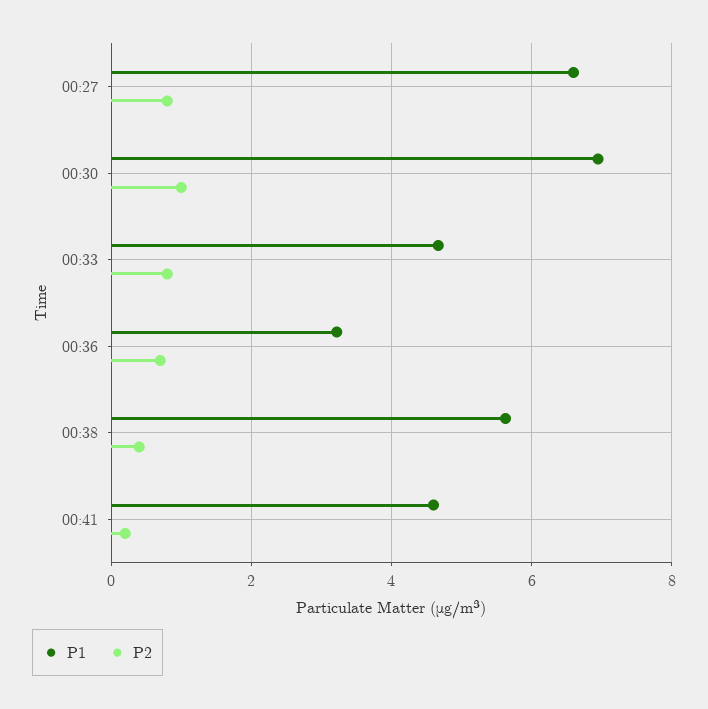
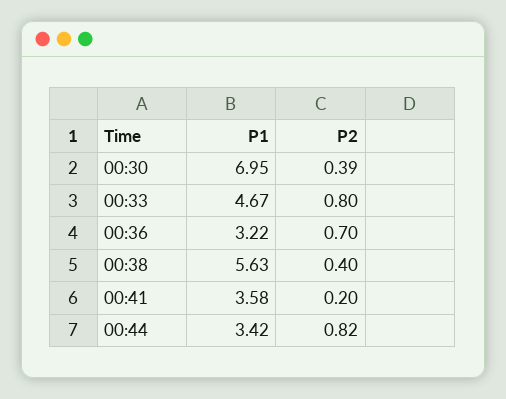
P1, 00:27: 6.6 -> none
P2, 00:27: 0.8 -> none
P2, 00:30: 1 -> 0.39
P1, 00:41: 4.6 -> 3.58
P1, 00:44: none -> 3.42
P2, 00:44: none -> 0.82

